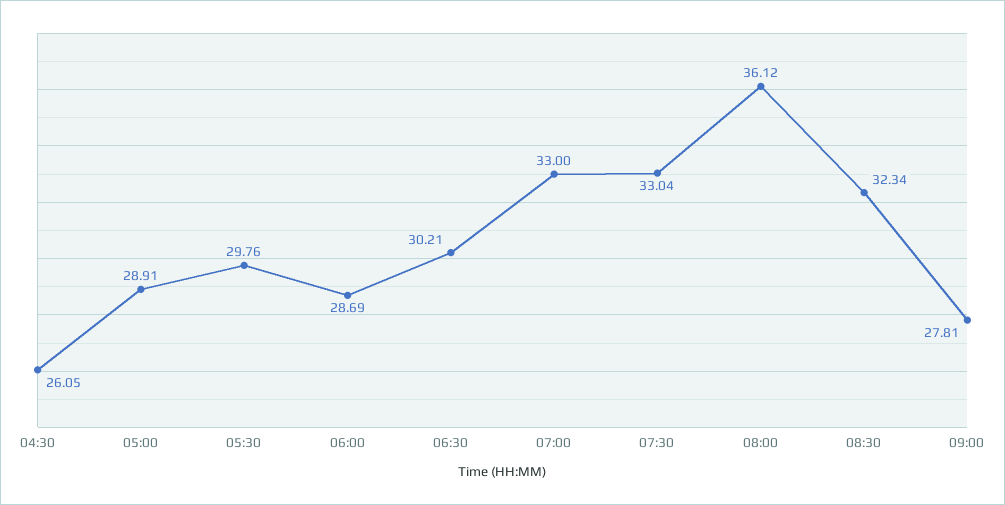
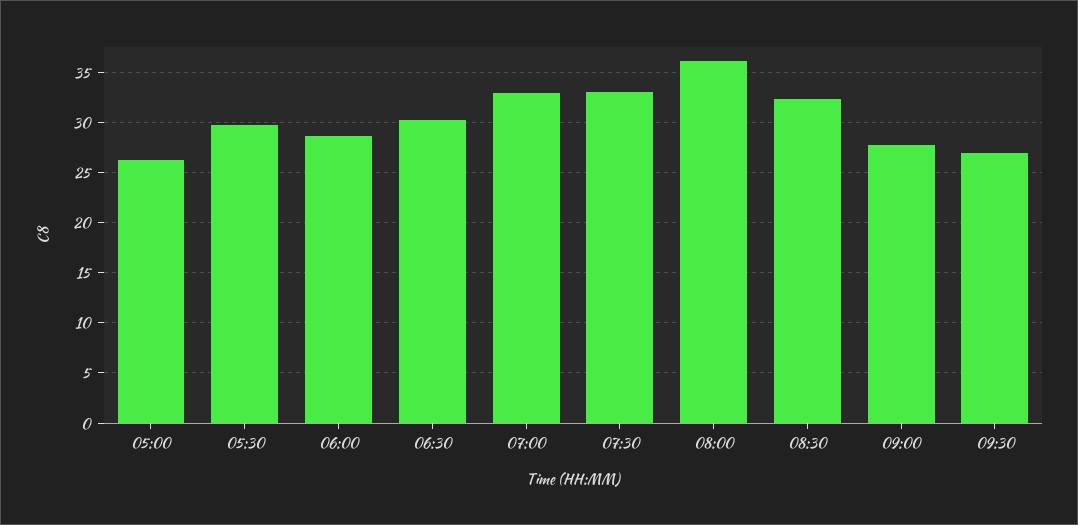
04:30: 26.05 -> none
05:00: 28.91 -> 26
09:30: none -> 27

